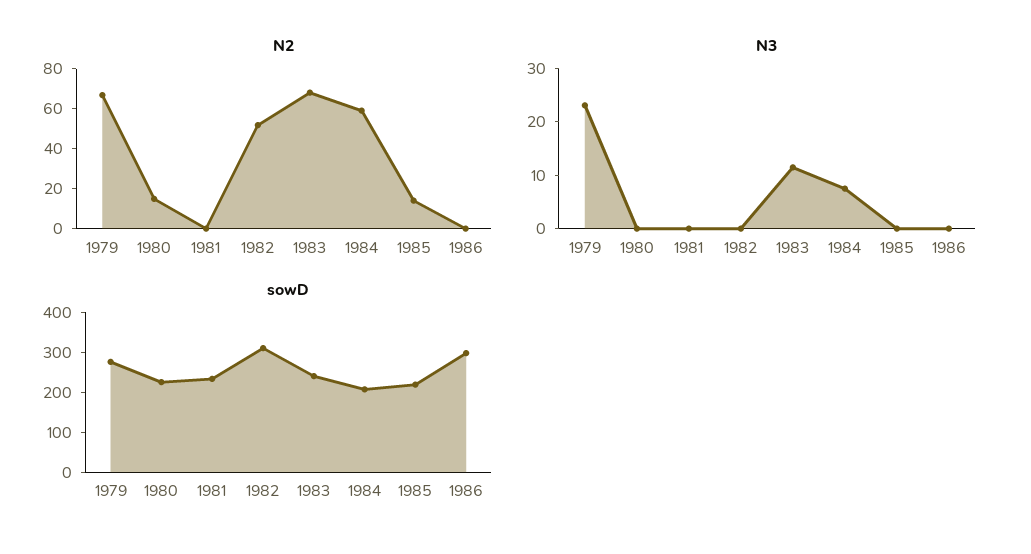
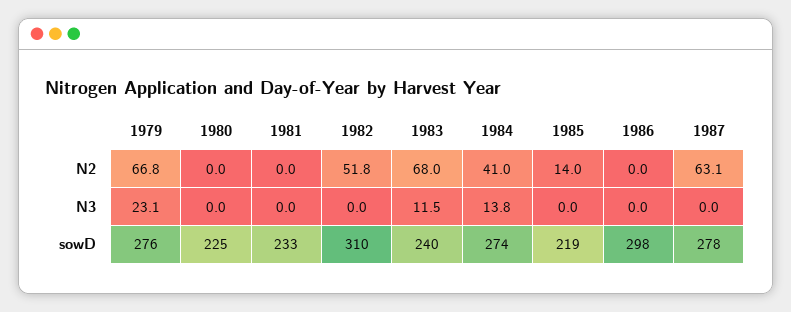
N2, 1980: 15 -> 0
N2, 1984: 60 -> 41
N3, 1984: 8 -> 13.8
sowD, 1984: 200 -> 274
N2, 1987: none -> 63.1
N3, 1987: none -> 0
sowD, 1987: none -> 278

